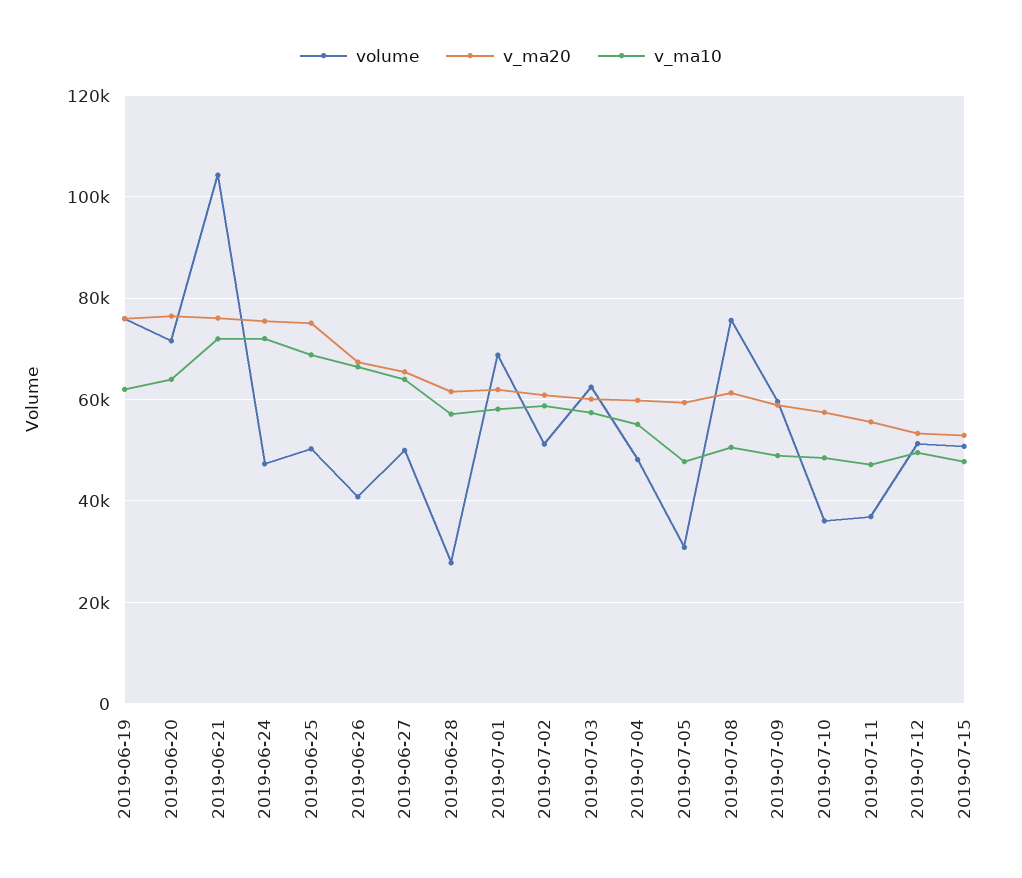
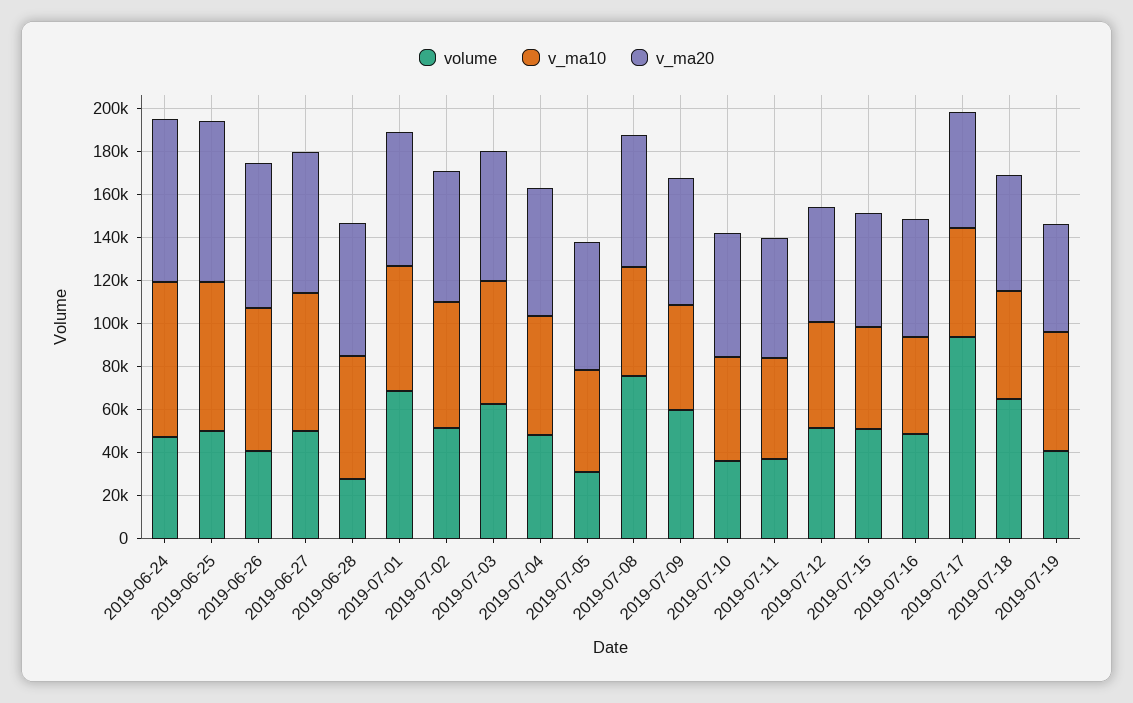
volume, 2019-06-19: 76000 -> none
v_ma20, 2019-06-19: 76000 -> none
v_ma10, 2019-06-19: 62000 -> none
volume, 2019-06-20: 72000 -> none
v_ma20, 2019-06-20: 76000 -> none
v_ma10, 2019-06-20: 64000 -> none
volume, 2019-06-21: 104000 -> none
v_ma20, 2019-06-21: 76000 -> none
v_ma10, 2019-06-21: 72000 -> none
volume, 2019-07-16: none -> 50000
v_ma10, 2019-07-16: none -> 45000
v_ma20, 2019-07-16: none -> 55000
volume, 2019-07-17: none -> 95000
v_ma10, 2019-07-17: none -> 50000
v_ma20, 2019-07-17: none -> 55000
volume, 2019-07-18: none -> 65000
v_ma10, 2019-07-18: none -> 50000
v_ma20, 2019-07-18: none -> 55000
volume, 2019-07-19: none -> 40000
v_ma10, 2019-07-19: none -> 55000
v_ma20, 2019-07-19: none -> 50000

